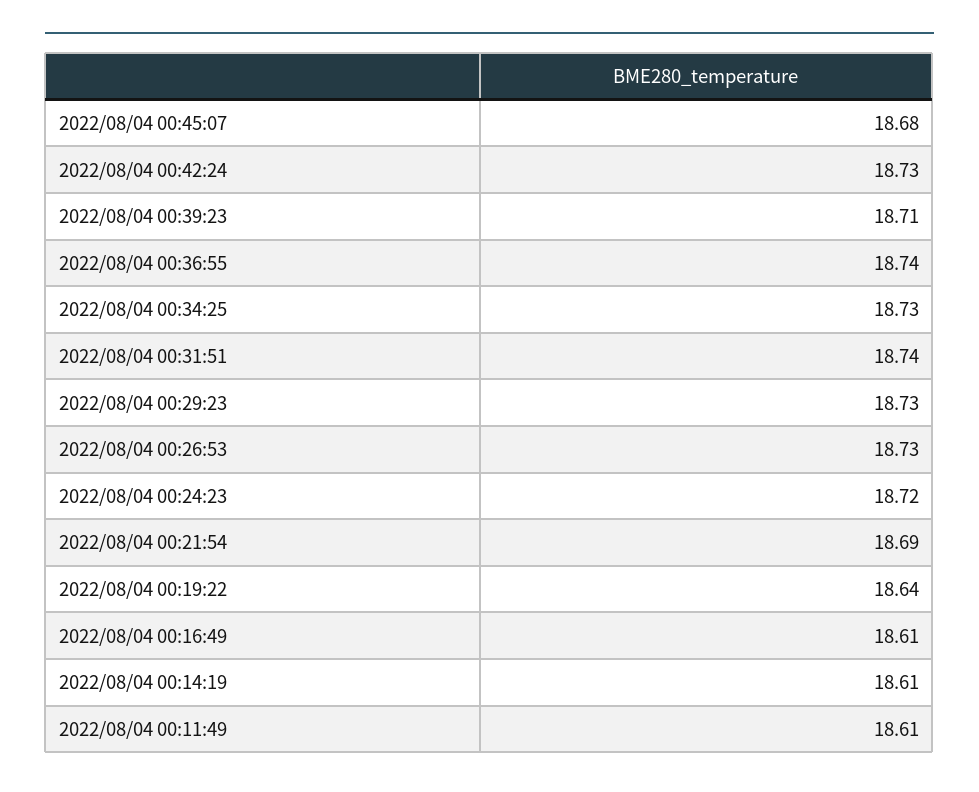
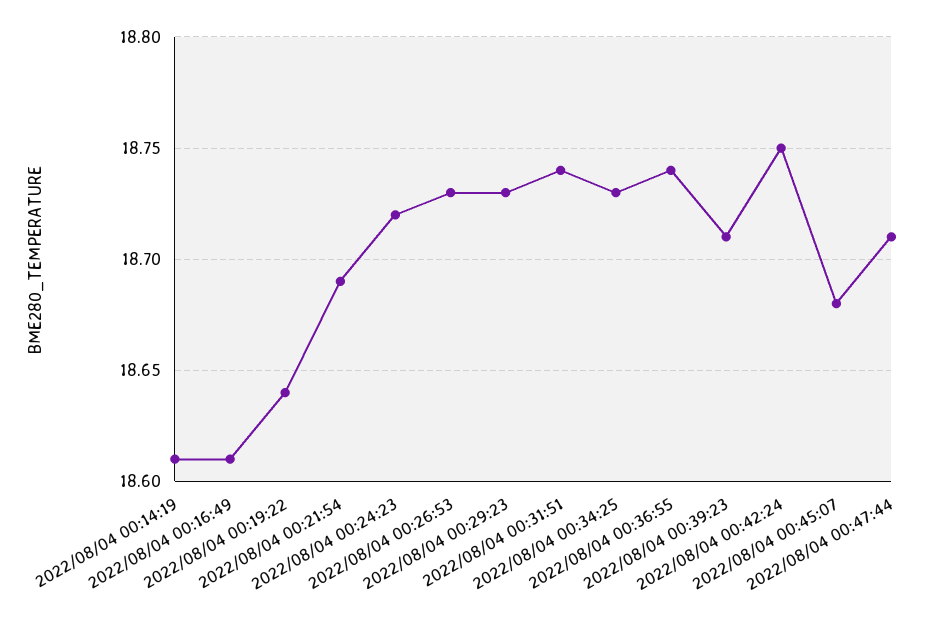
2022/08/04 00:42:24: 18.73 -> 18.75
2022/08/04 00:11:49: 18.61 -> none
2022/08/04 00:47:44: none -> 18.71

